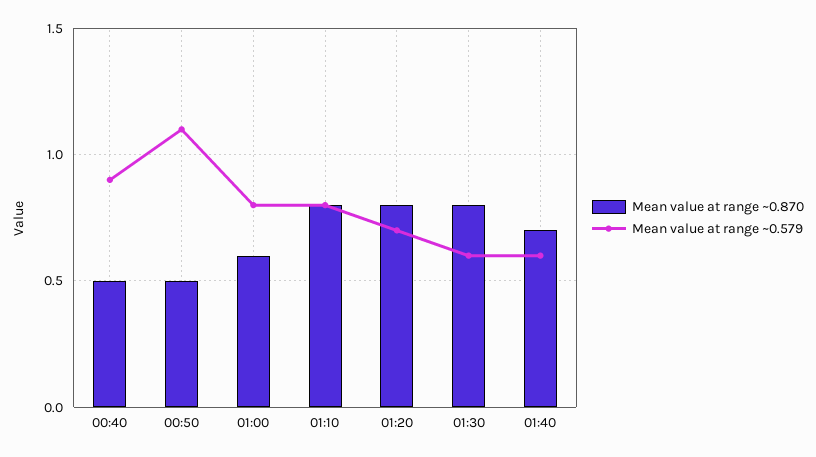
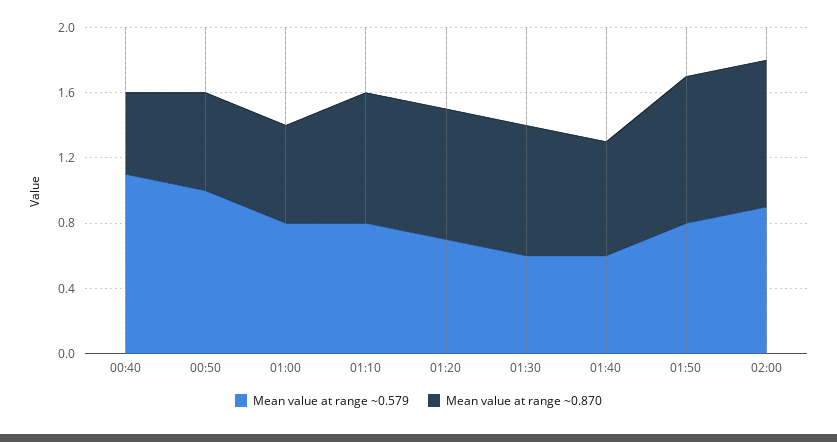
Mean value at range ~0.579, 00:40: 0.9 -> 1.1
Mean value at range ~0.870, 00:50: 0.5 -> 0.6
Mean value at range ~0.579, 00:50: 1.1 -> 1
Mean value at range ~0.579, 01:50: none -> 0.8
Mean value at range ~0.870, 01:50: none -> 0.9
Mean value at range ~0.579, 02:00: none -> 0.9
Mean value at range ~0.870, 02:00: none -> 0.9

